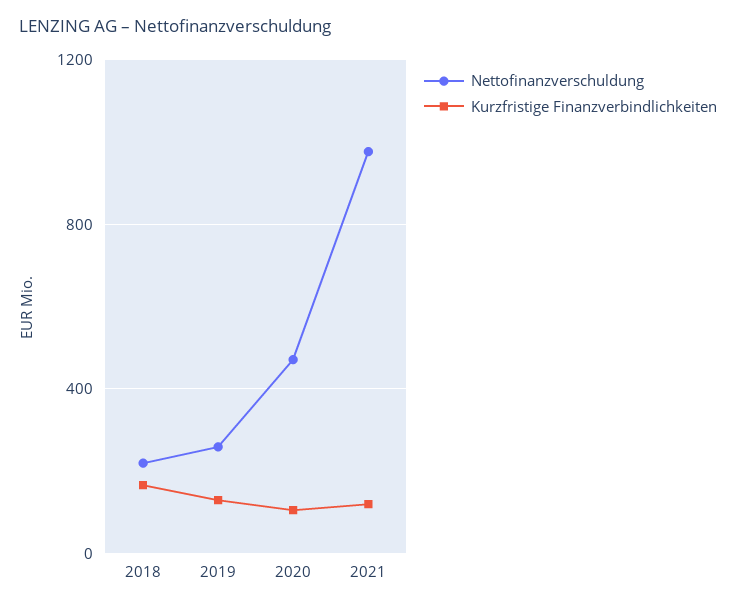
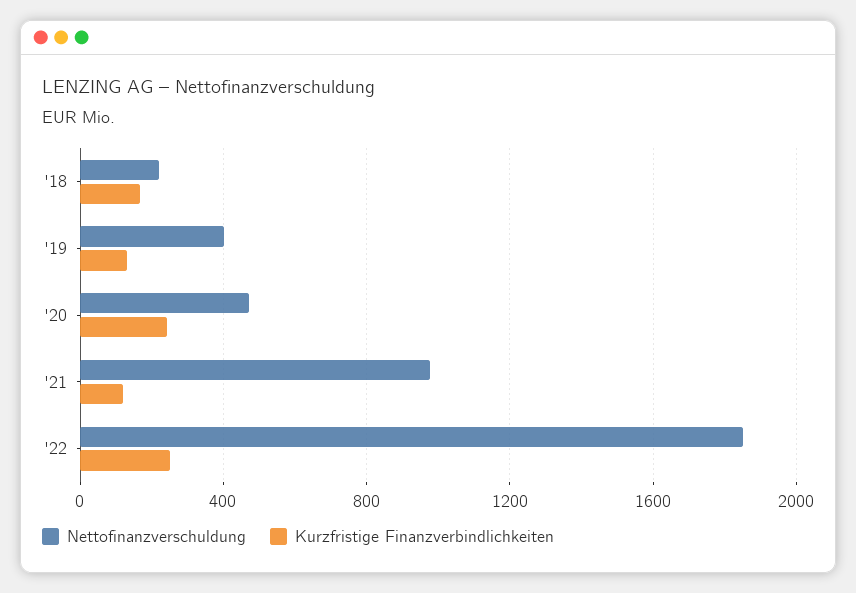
Nettofinanzverschuldung, 2019: 250 -> 400
Kurzfristige Finanzverbindlichkeiten, 2020: 100 -> 250
Nettofinanzverschuldung, '22: none -> 1850
Kurzfristige Finanzverbindlichkeiten, '22: none -> 250

